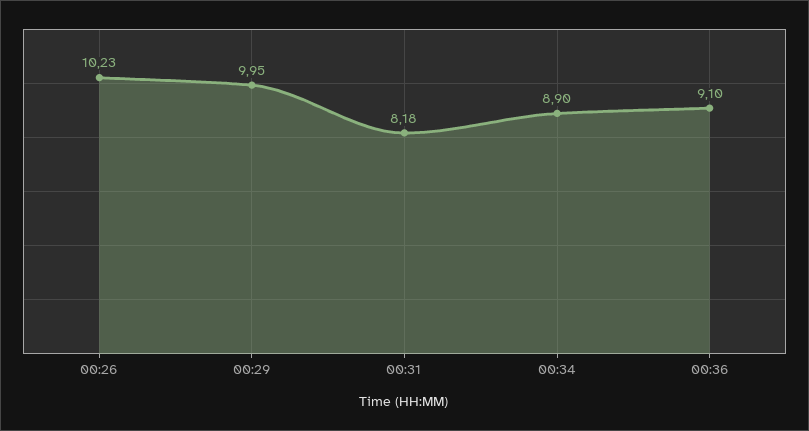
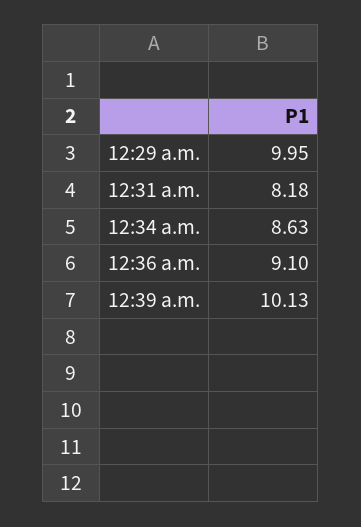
00:26: 10.23 -> none
00:34: 8.9 -> 8.63
12:39 a.m.: none -> 10.13

